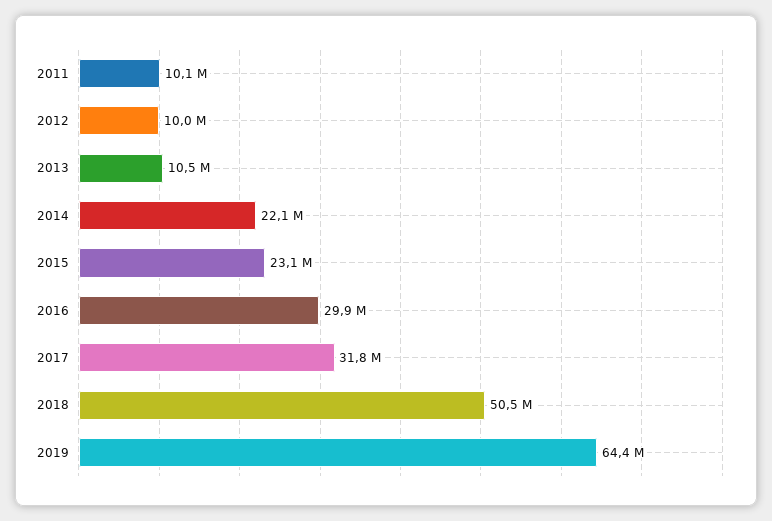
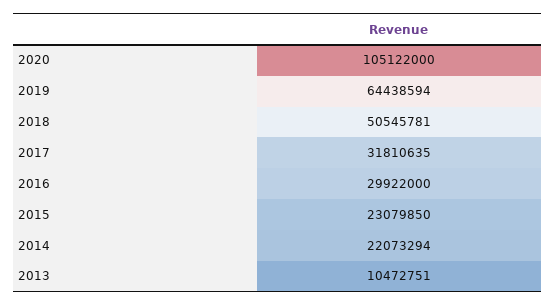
2011: 10100000 -> none
2012: 10000000 -> none
2020: none -> 105122000

